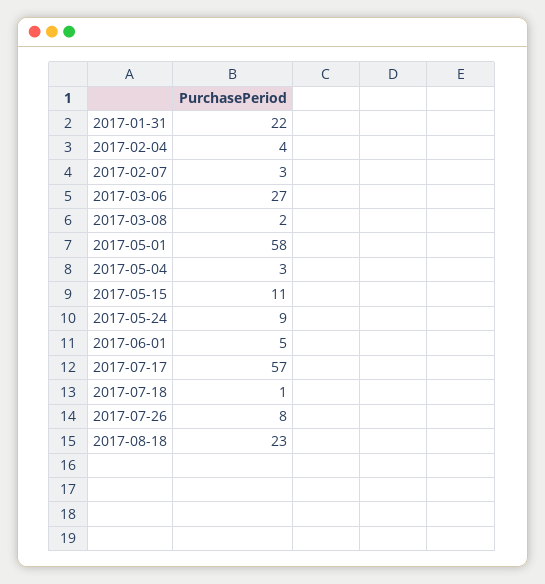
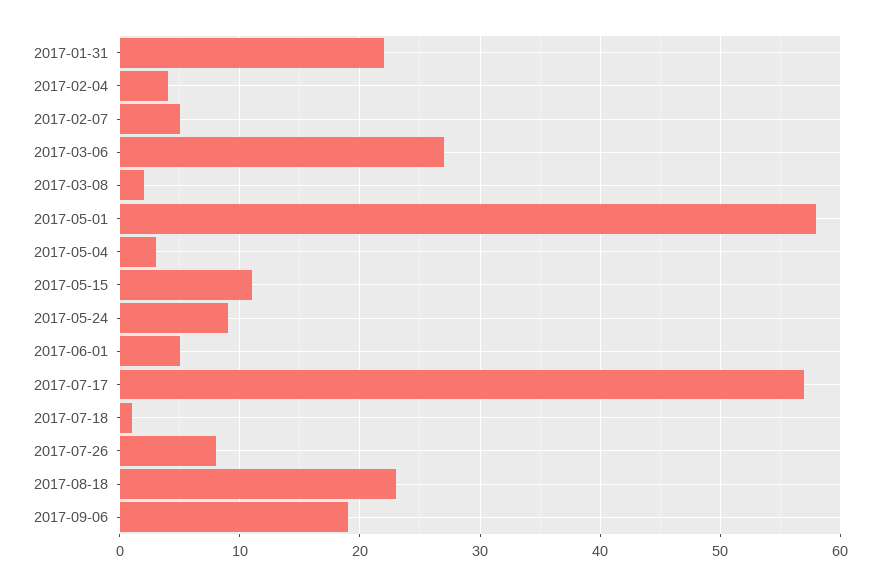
2017-02-07: 3 -> 5
2017-09-06: none -> 19

